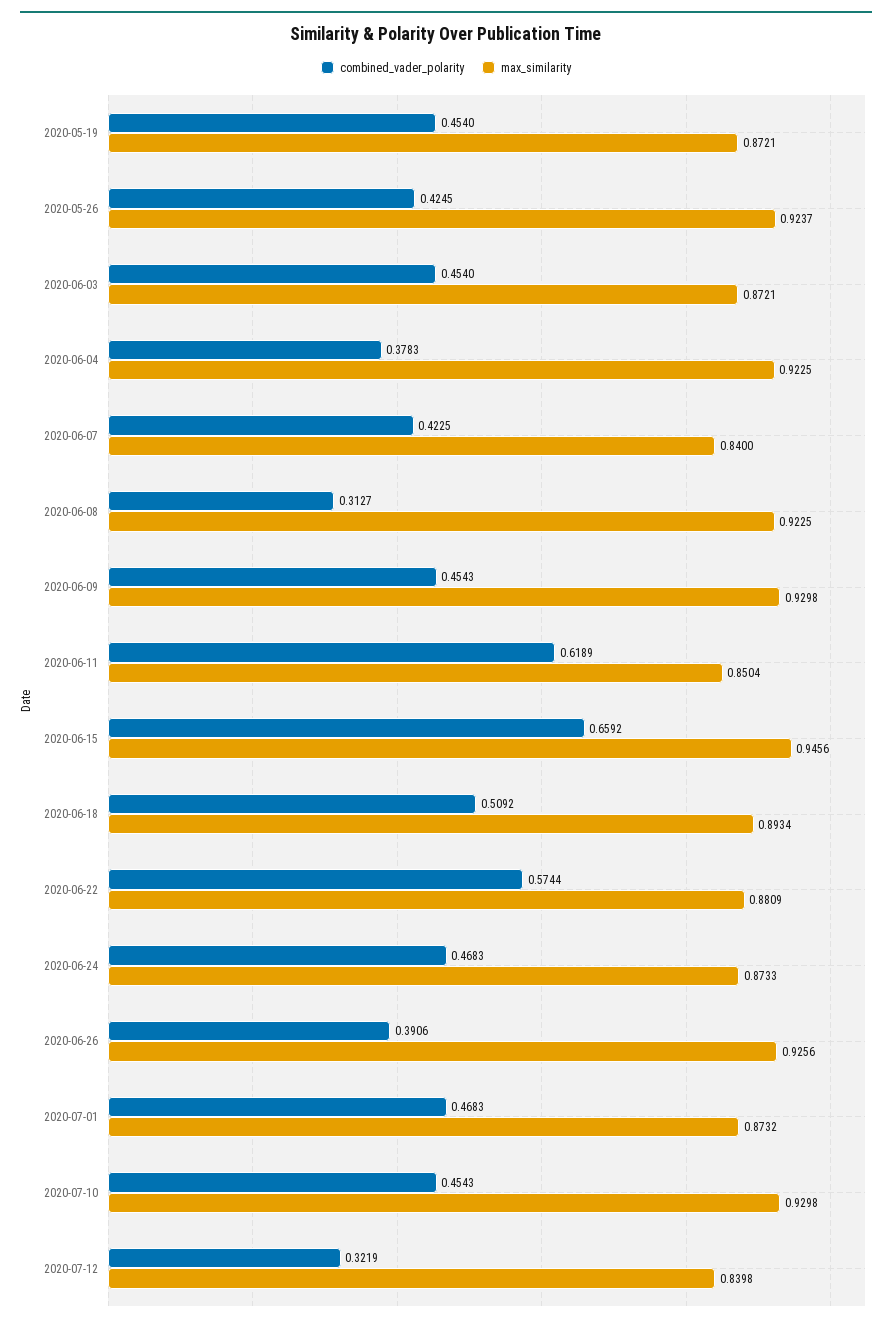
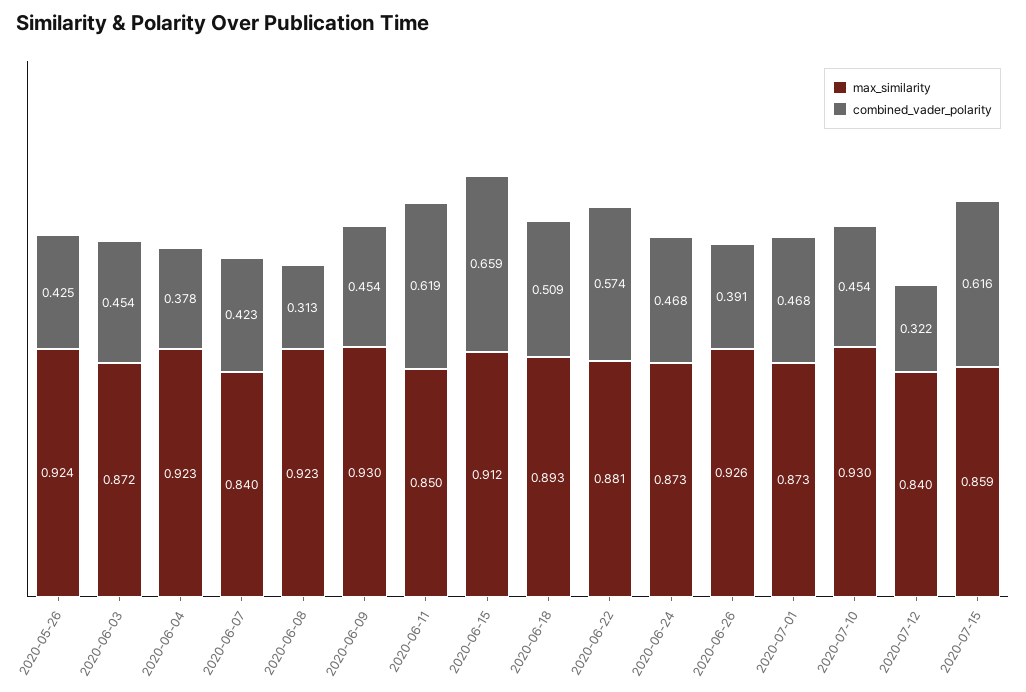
combined_vader_polarity, 2020-05-19: 0.454 -> none
max_similarity, 2020-05-19: 0.8721 -> none
max_similarity, 2020-06-15: 0.9456 -> 0.912
max_similarity, 2020-07-15: none -> 0.859
combined_vader_polarity, 2020-07-15: none -> 0.616

